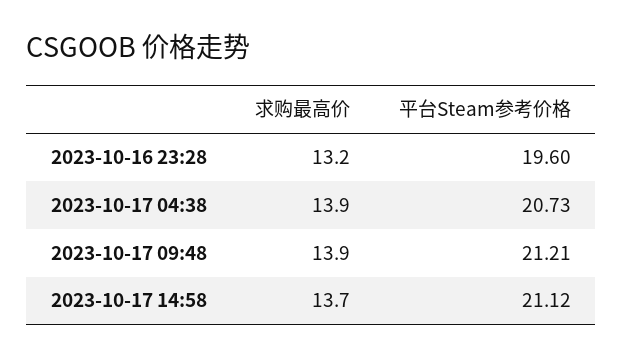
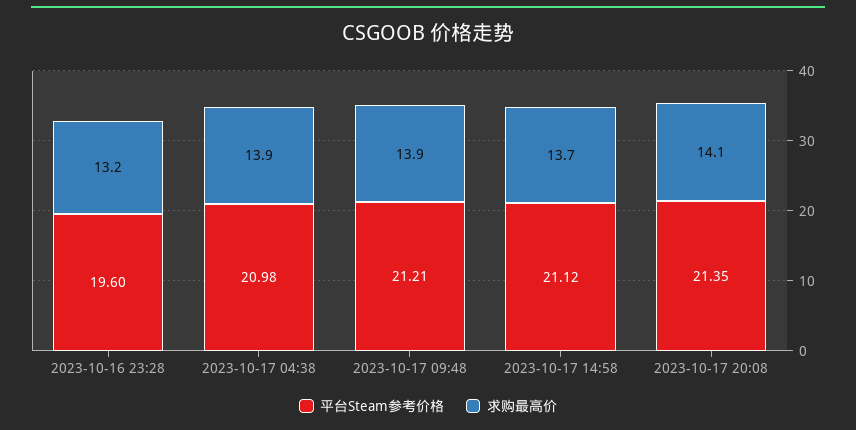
平台Steam参考价格, 2023-10-17 04:38: 20.73 -> 20.98
平台Steam参考价格, 2023-10-17 20:08: none -> 21.35
求购最高价, 2023-10-17 20:08: none -> 14.1

